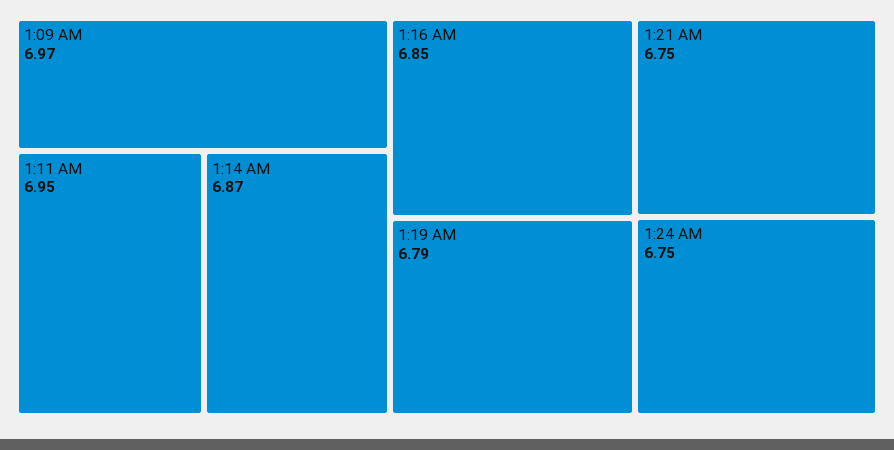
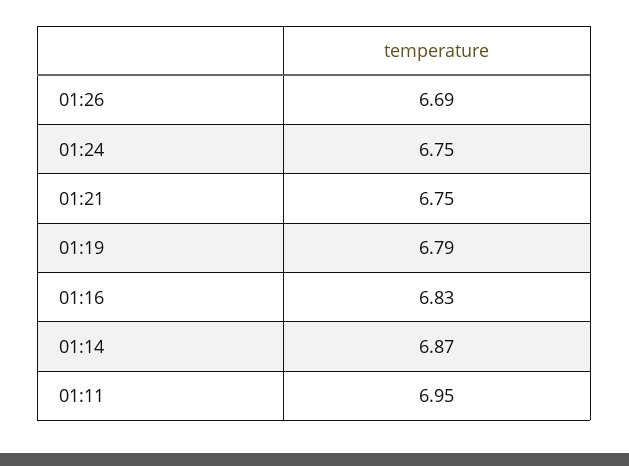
1:09 AM: 6.97 -> none
1:16 AM: 6.85 -> 6.83
01:26: none -> 6.69

